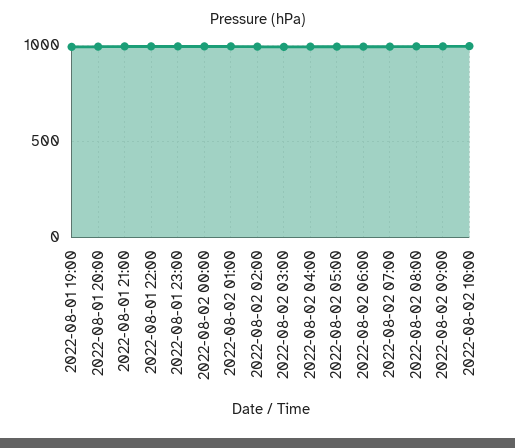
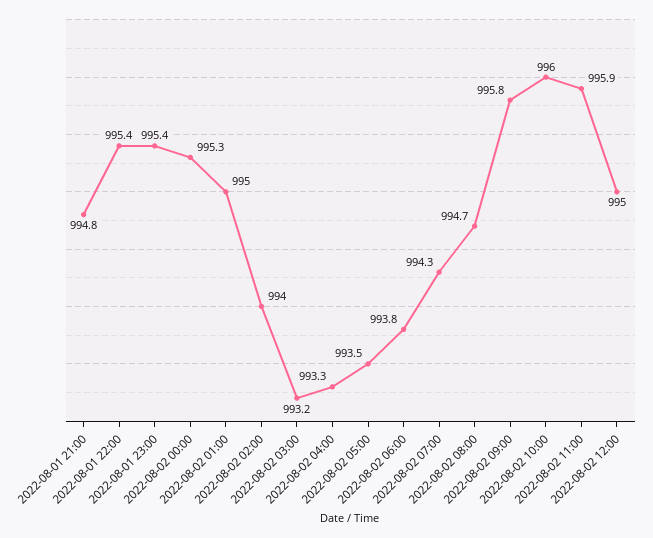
2022-08-01 19:00: 1000 -> none
2022-08-01 20:00: 1000 -> none
2022-08-02 11:00: none -> 995.9
2022-08-02 12:00: none -> 995

